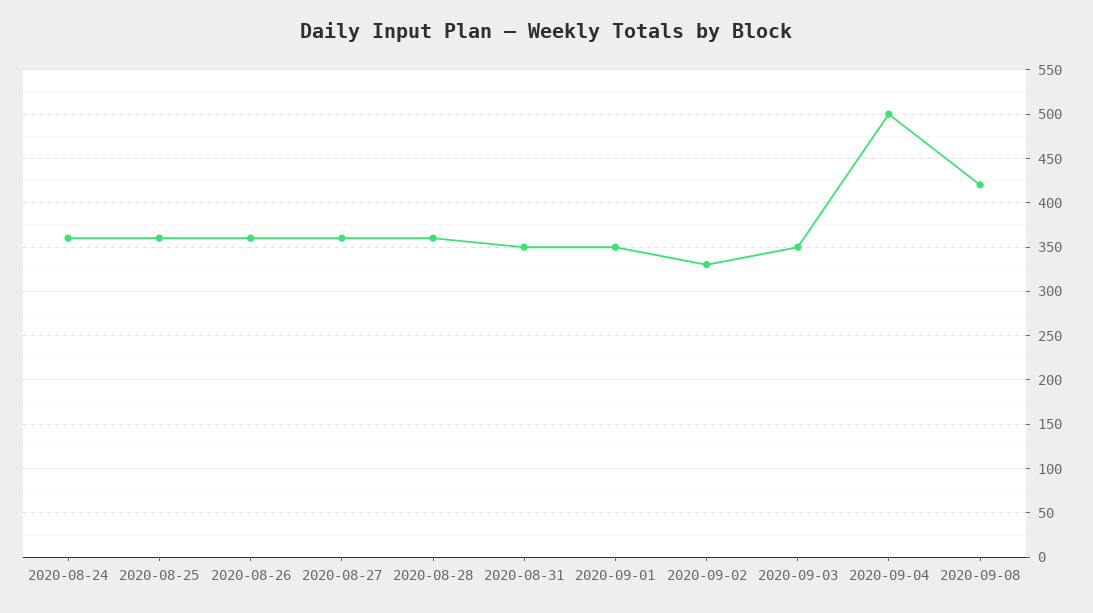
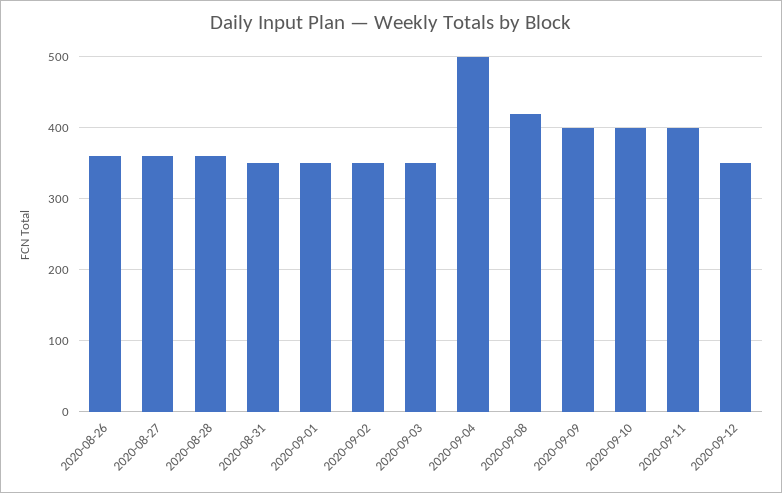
2020-08-24: 360 -> none
2020-08-25: 360 -> none
2020-09-02: 330 -> 350
2020-09-09: none -> 400
2020-09-10: none -> 400
2020-09-11: none -> 400
2020-09-12: none -> 350

